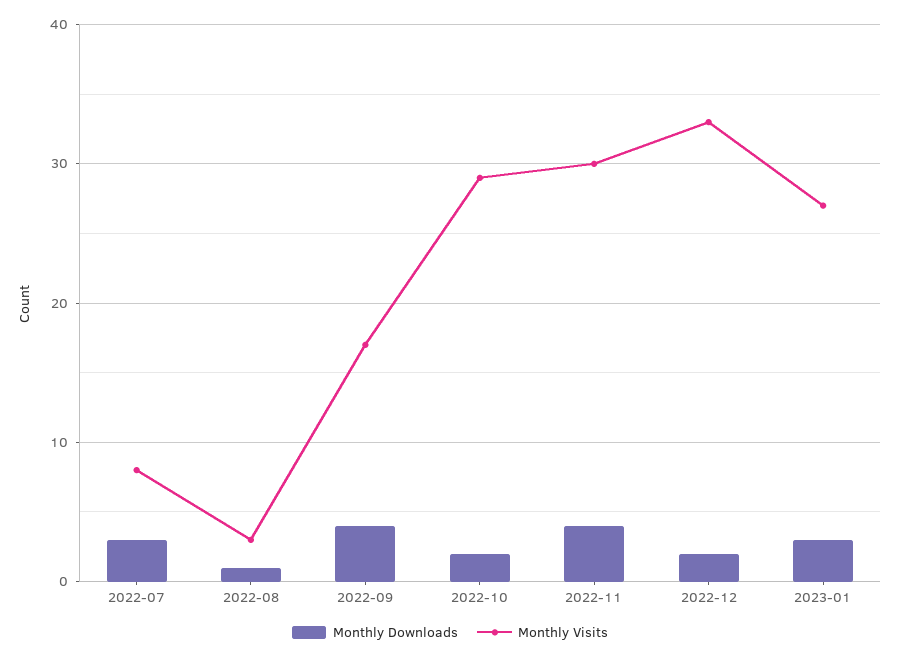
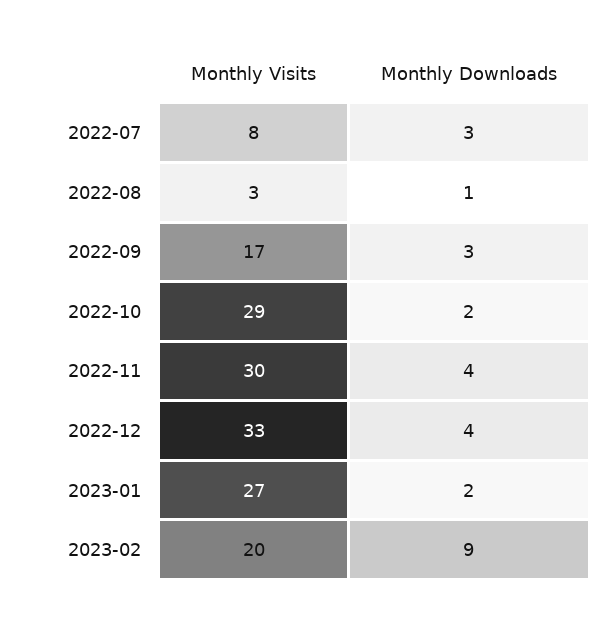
Monthly Downloads, 2022-09: 4 -> 3
Monthly Downloads, 2022-12: 2 -> 4
Monthly Downloads, 2023-01: 3 -> 2
Monthly Visits, 2023-02: none -> 20
Monthly Downloads, 2023-02: none -> 9

